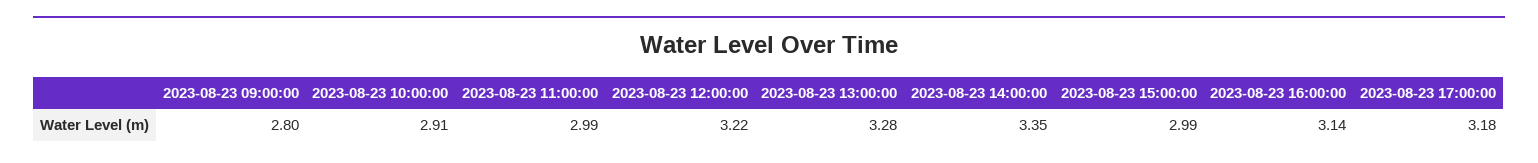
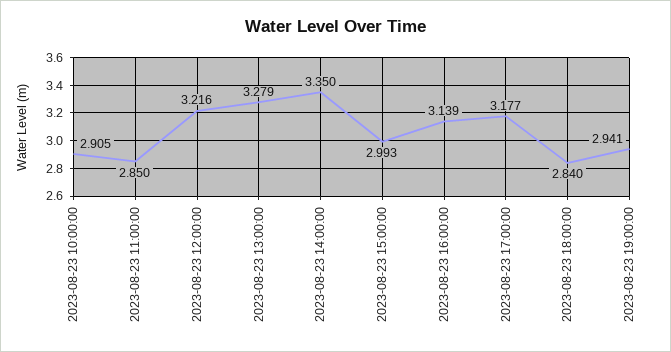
2023-08-23 09:00:00: 2.8 -> none
2023-08-23 11:00:00: 2.99 -> 2.85
2023-08-23 18:00:00: none -> 2.84
2023-08-23 19:00:00: none -> 2.941

